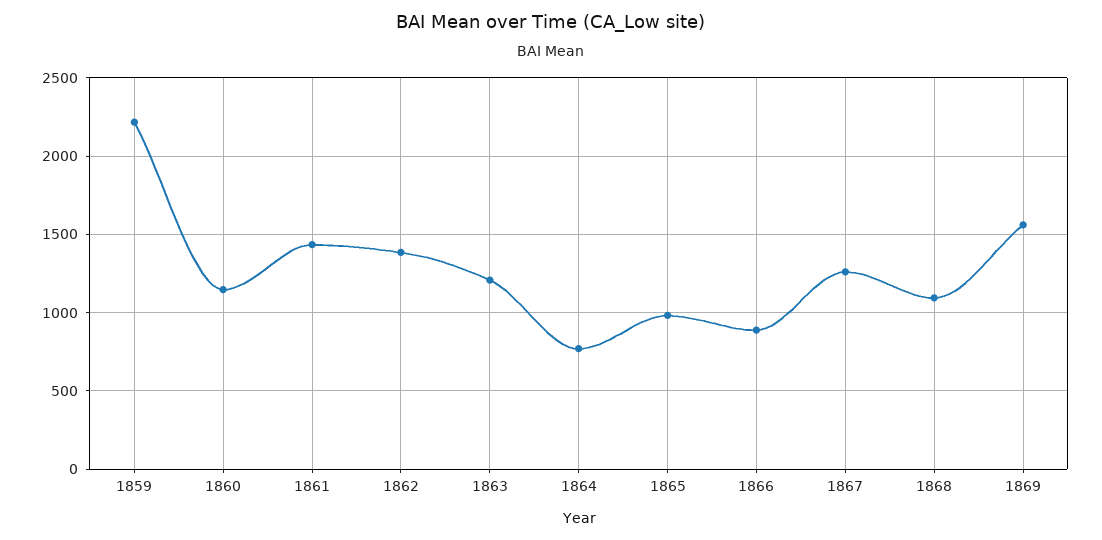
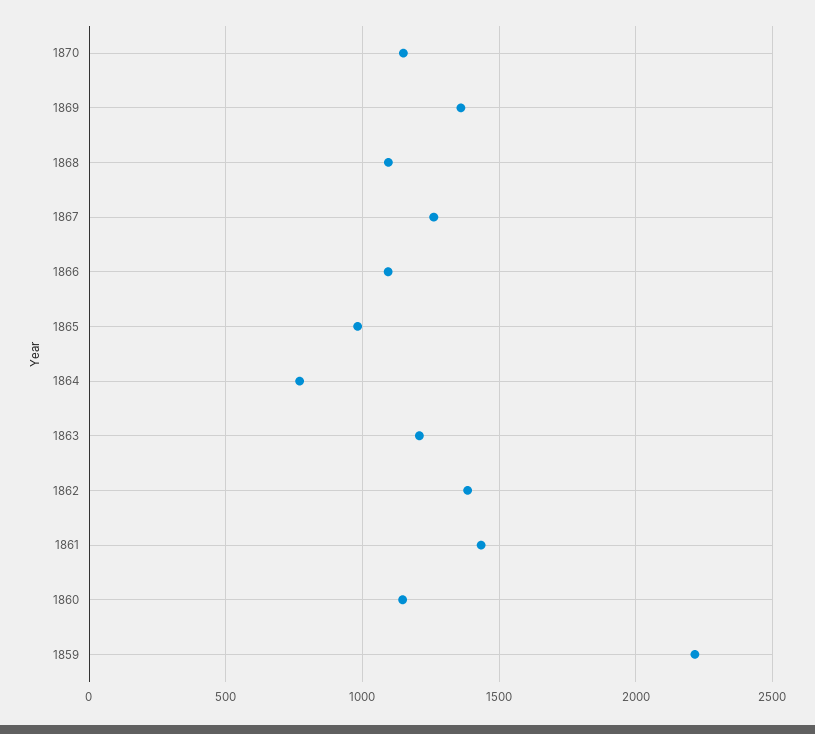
1866: 900 -> 1100
1869: 1550 -> 1350
1870: none -> 1150

